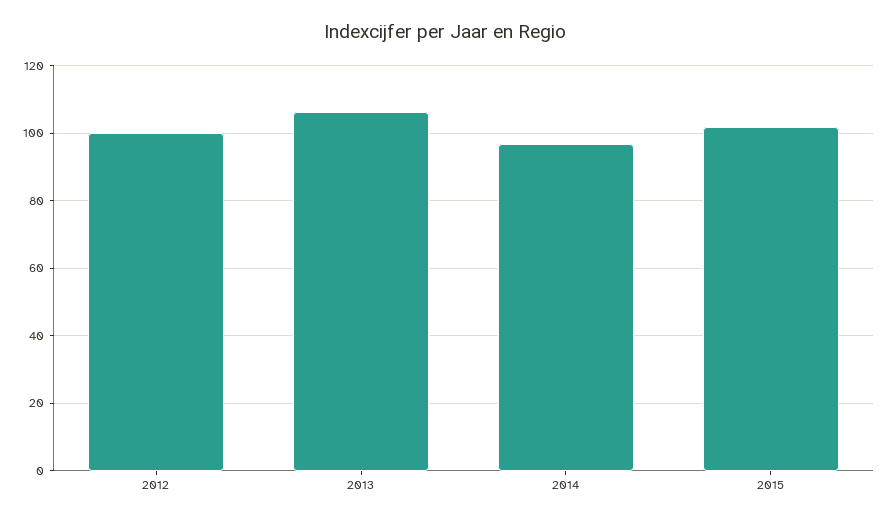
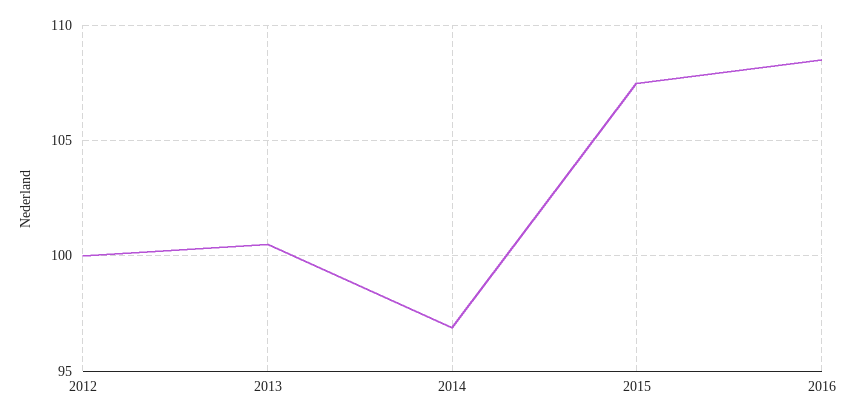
2013: 106 -> 100.5
2015: 102 -> 107.5
2016: none -> 108.5

